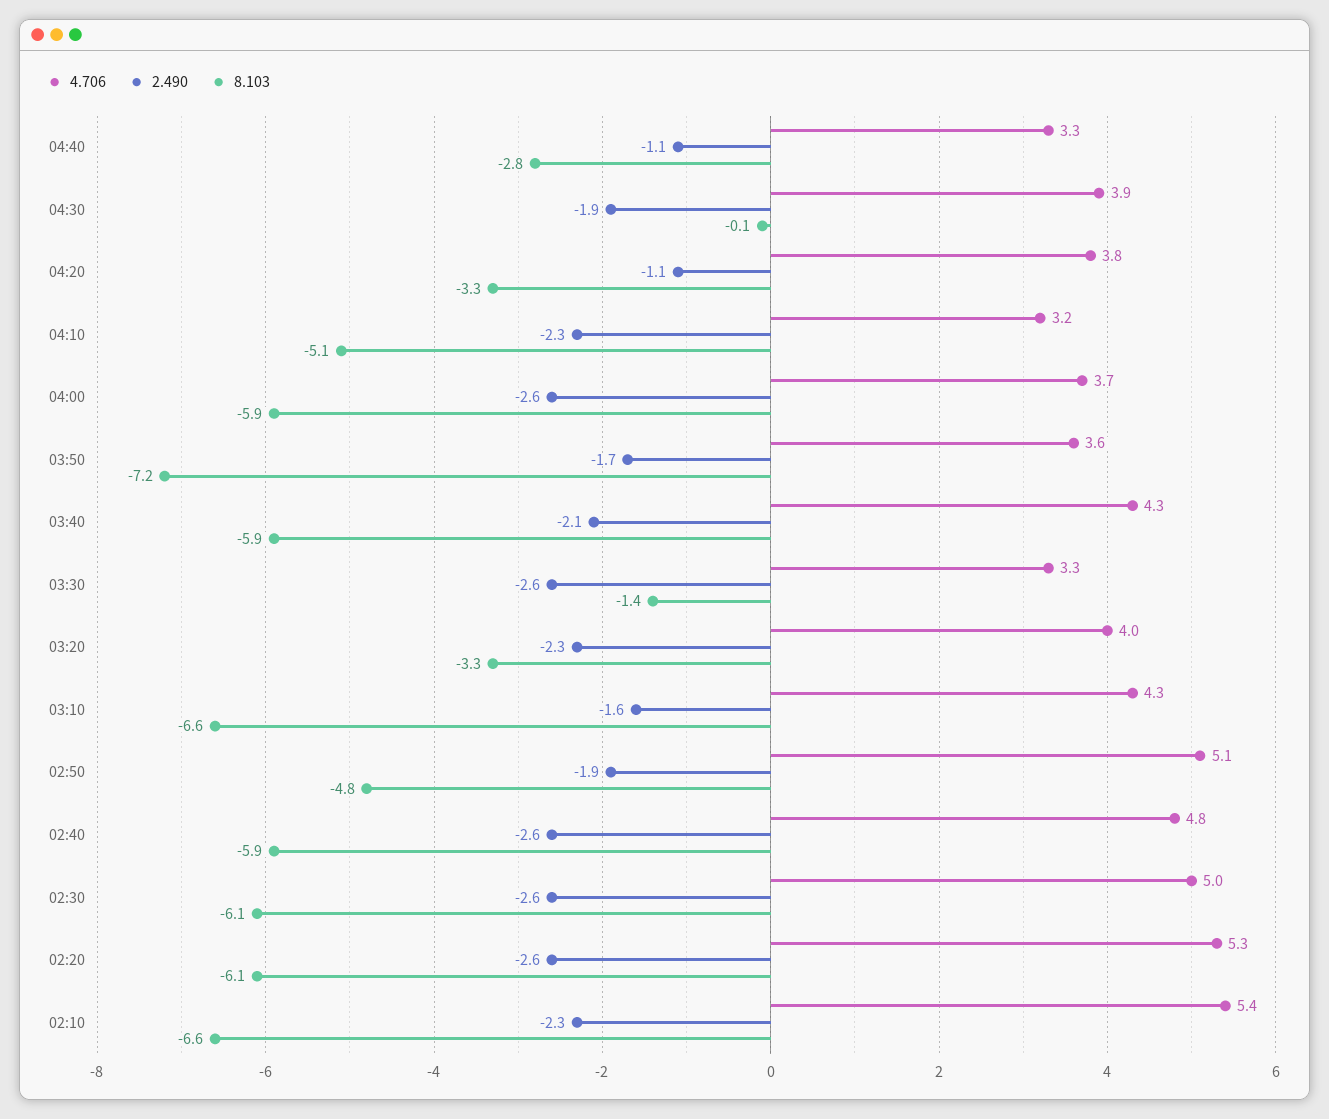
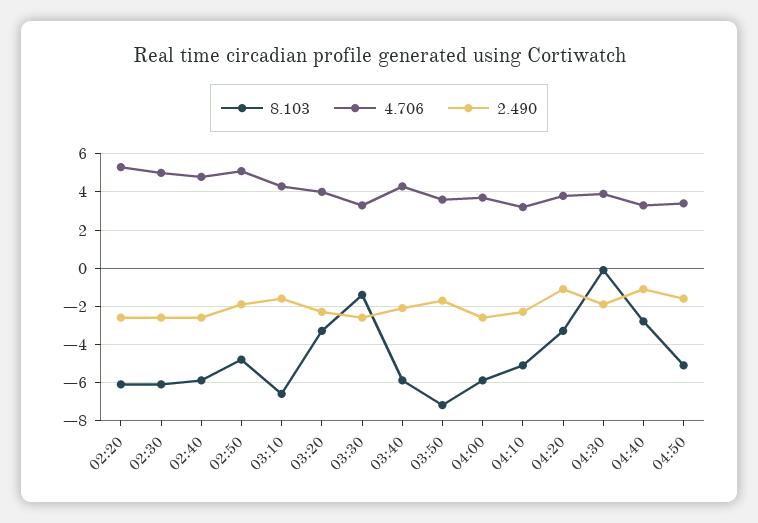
4.706, 02:10: 5.4 -> none
2.490, 02:10: -2.3 -> none
8.103, 02:10: -6.6 -> none
8.103, 04:50: none -> -5
4.706, 04:50: none -> 3.5
2.490, 04:50: none -> -1.5

